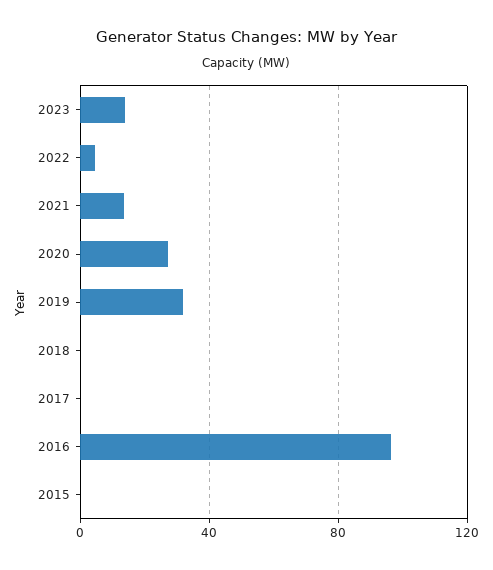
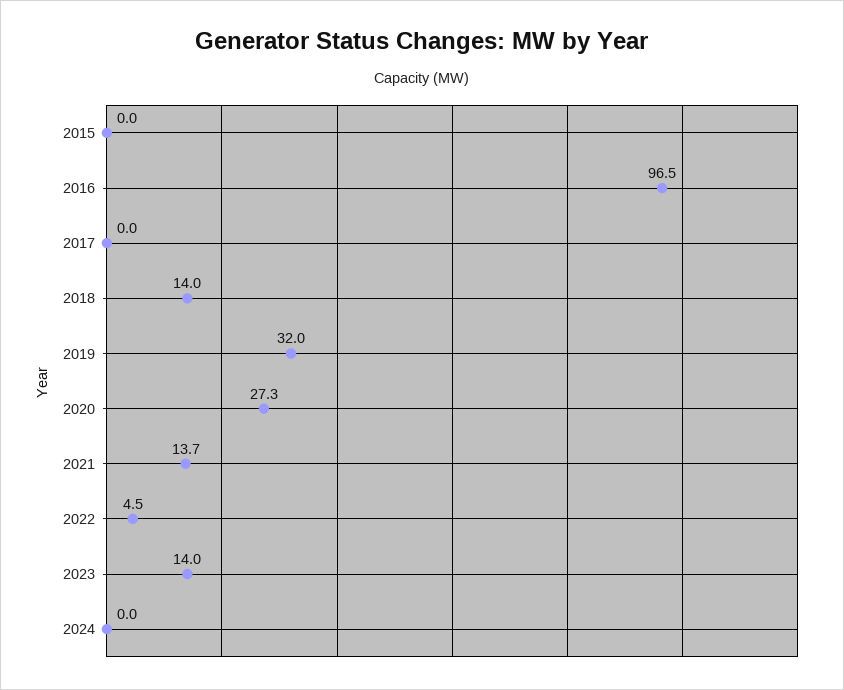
2018: 0 -> 14
2024: none -> 0

